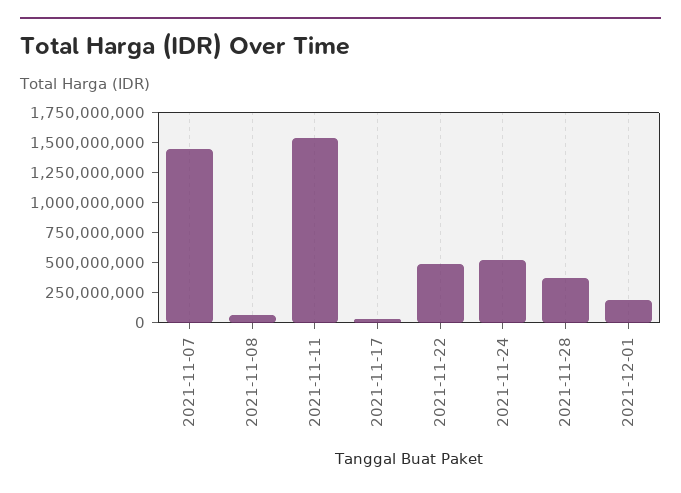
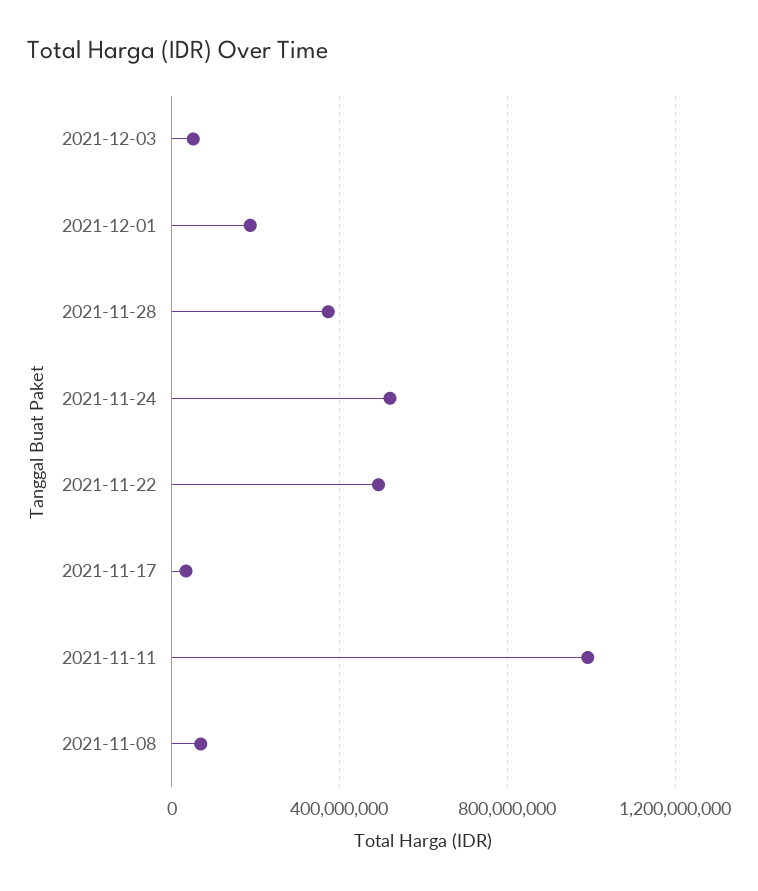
2021-11-07: 1500000000 -> none
2021-11-11: 1500000000 -> 1000000000
2021-12-03: none -> 50000000

